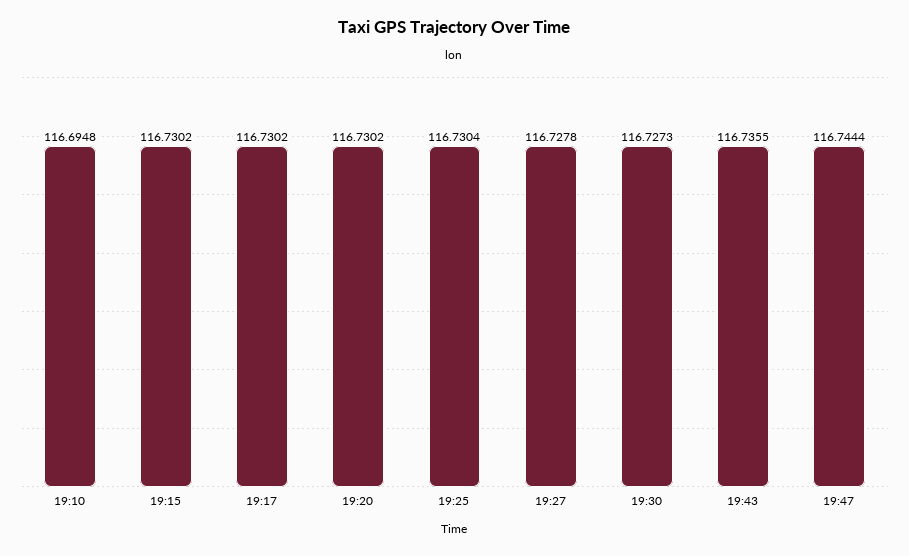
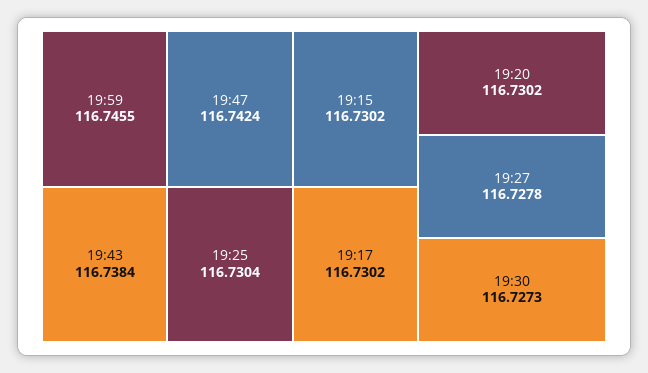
19:10: 116.6948 -> none
19:43: 116.7355 -> 116.7384
19:47: 116.7444 -> 116.7424
19:59: none -> 116.7455

